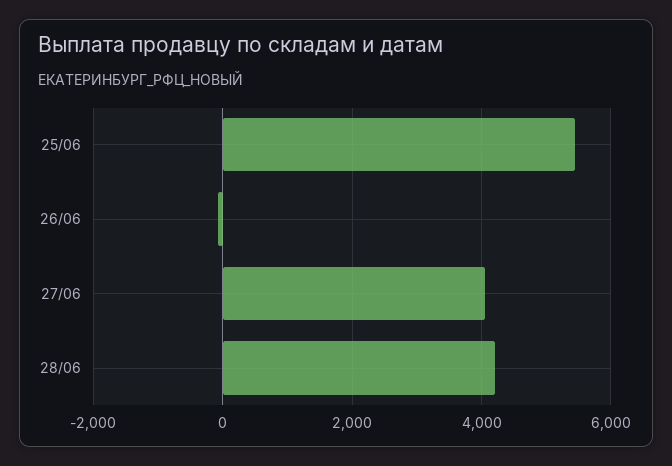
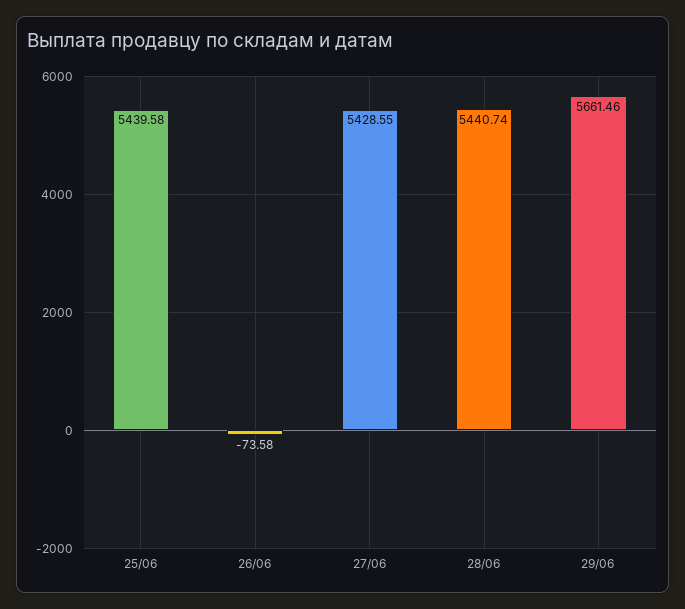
27/06: 4000 -> 5428.55
28/06: 4200 -> 5440.74
29/06: none -> 5661.46

